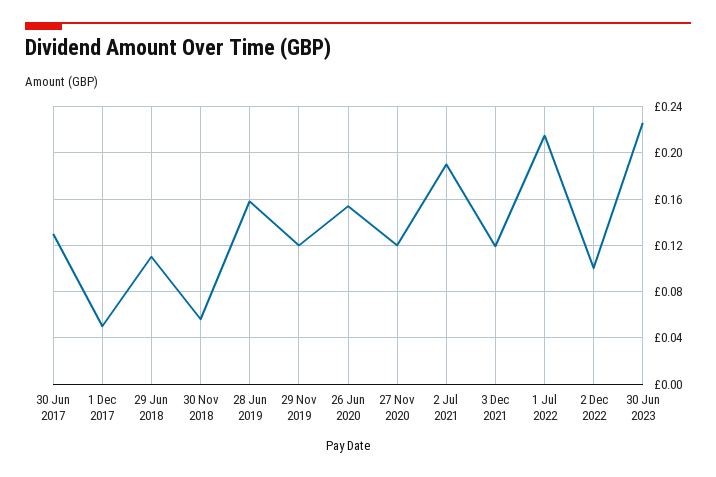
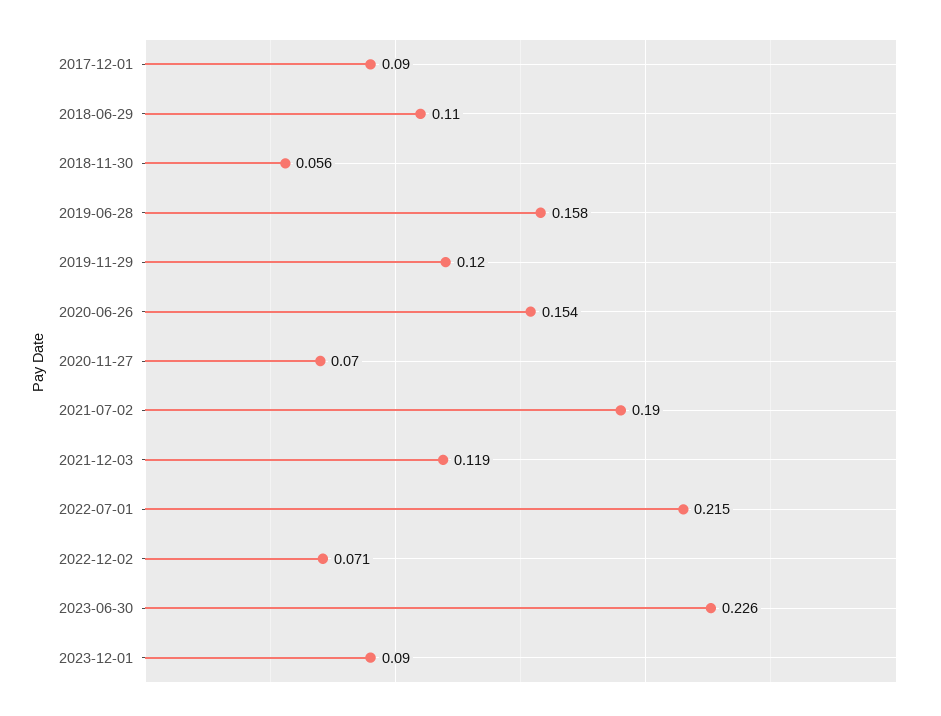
30 Jun 2017: 0.13 -> none
1 Dec 2017: 0.05 -> 0.09
27 Nov 2020: 0.12 -> 0.07
2 Dec 2022: 0.1 -> 0.071
2023-12-01: none -> 0.09

